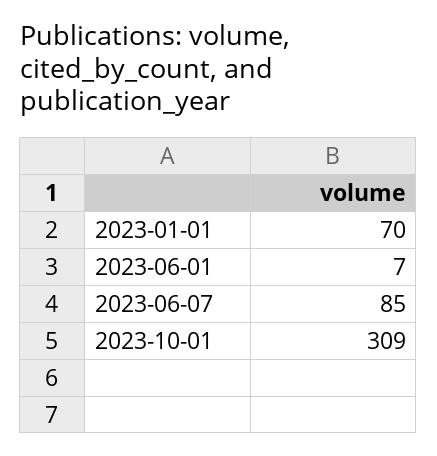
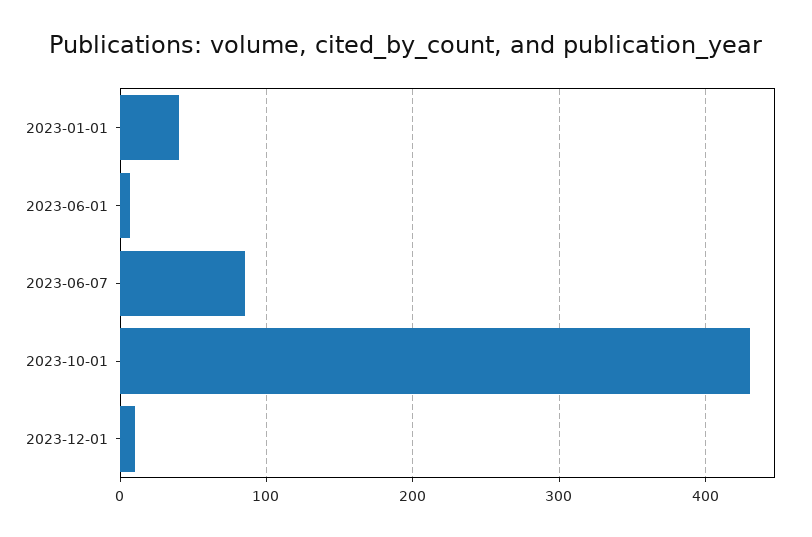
2023-01-01: 70 -> 40
2023-10-01: 309 -> 430
2023-12-01: none -> 10

